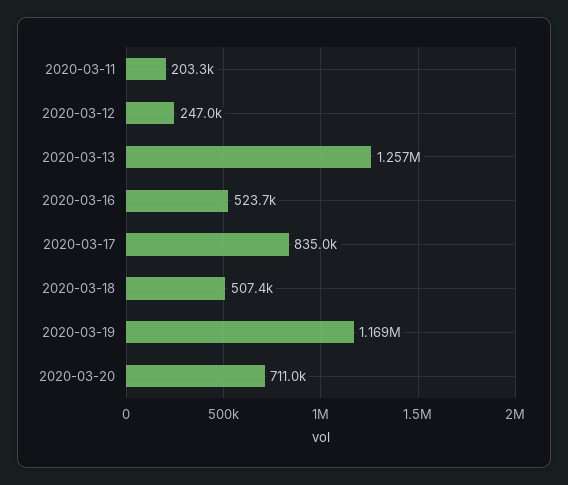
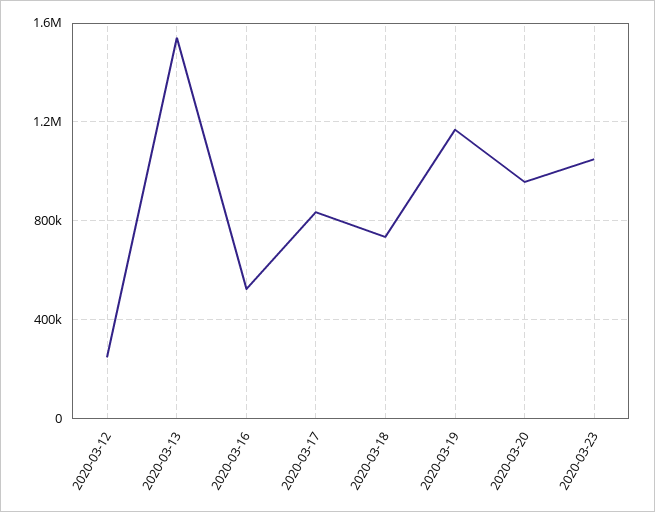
2020-03-11: 203300 -> none
2020-03-13: 1257000 -> 1550000
2020-03-18: 507400 -> 750000
2020-03-20: 711000 -> 950000
2020-03-23: none -> 1050000

